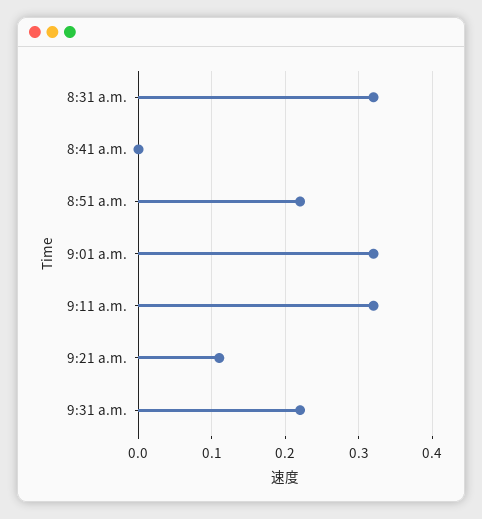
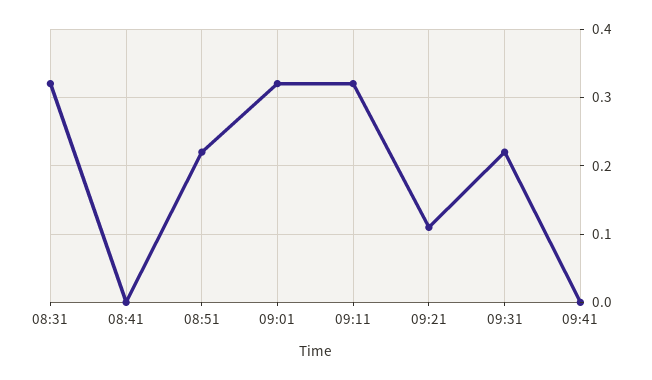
09:41: none -> 0

